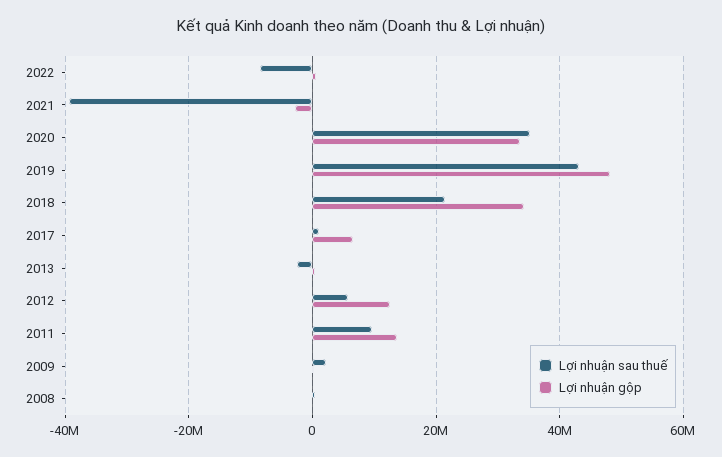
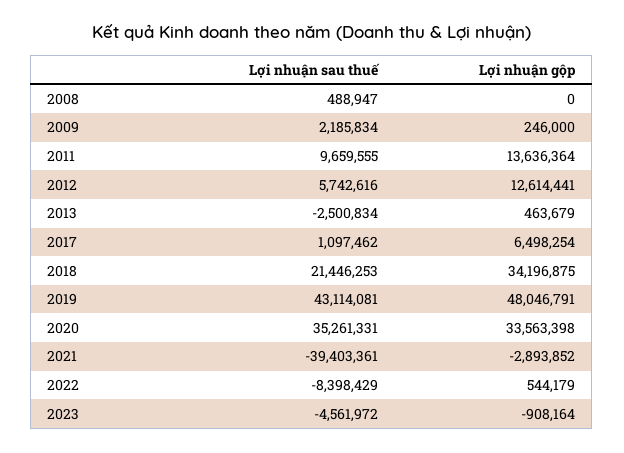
Lợi nhuận sau thuế, 2023: none -> -4561972
Lợi nhuận gộp, 2023: none -> -908164

